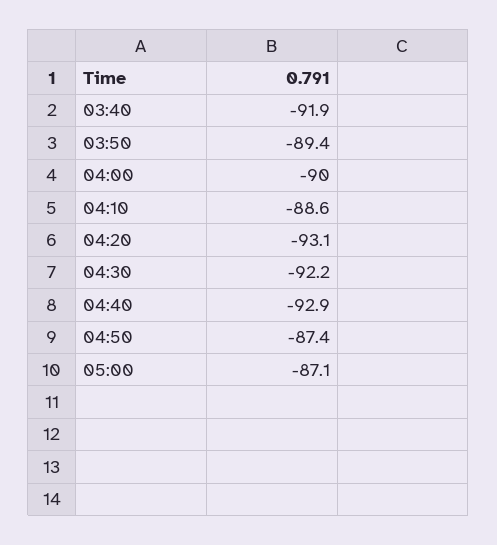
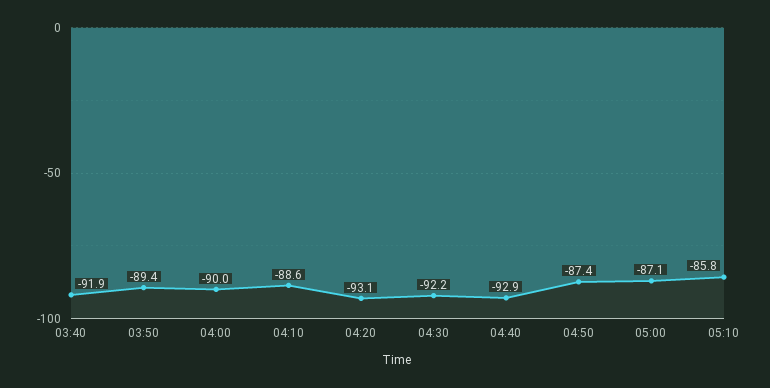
05:10: none -> -85.8

